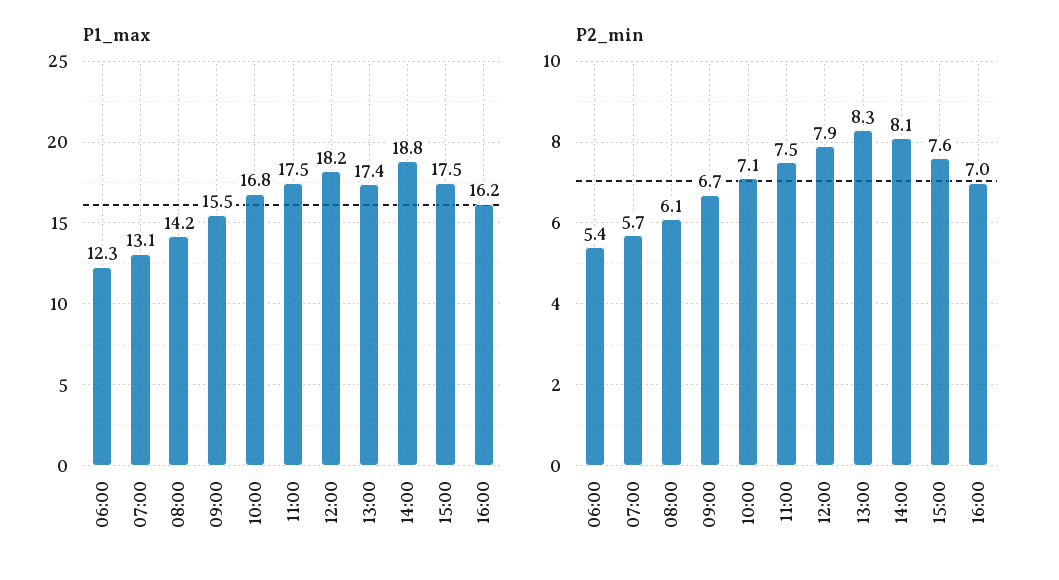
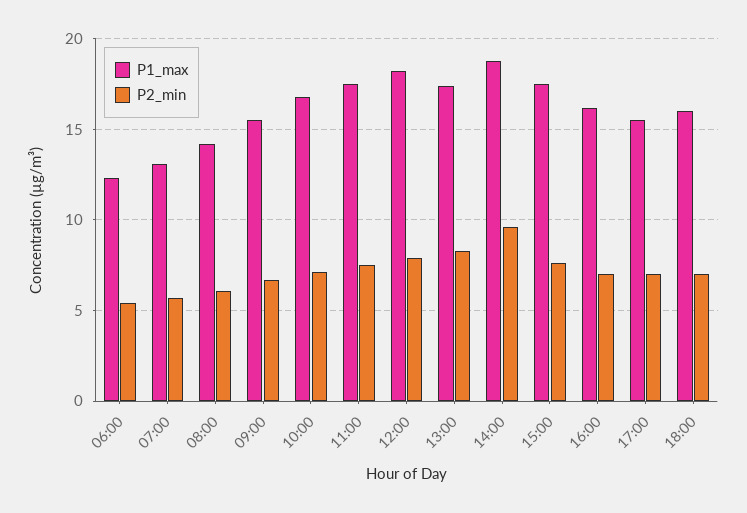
P2_min, 14:00: 8.1 -> 9.5
P1_max, 17:00: none -> 15.5
P2_min, 17:00: none -> 7
P1_max, 18:00: none -> 16
P2_min, 18:00: none -> 7

